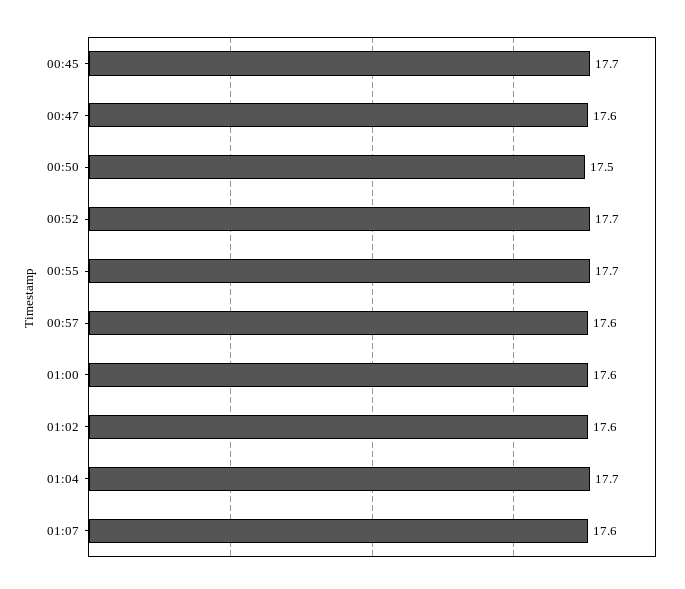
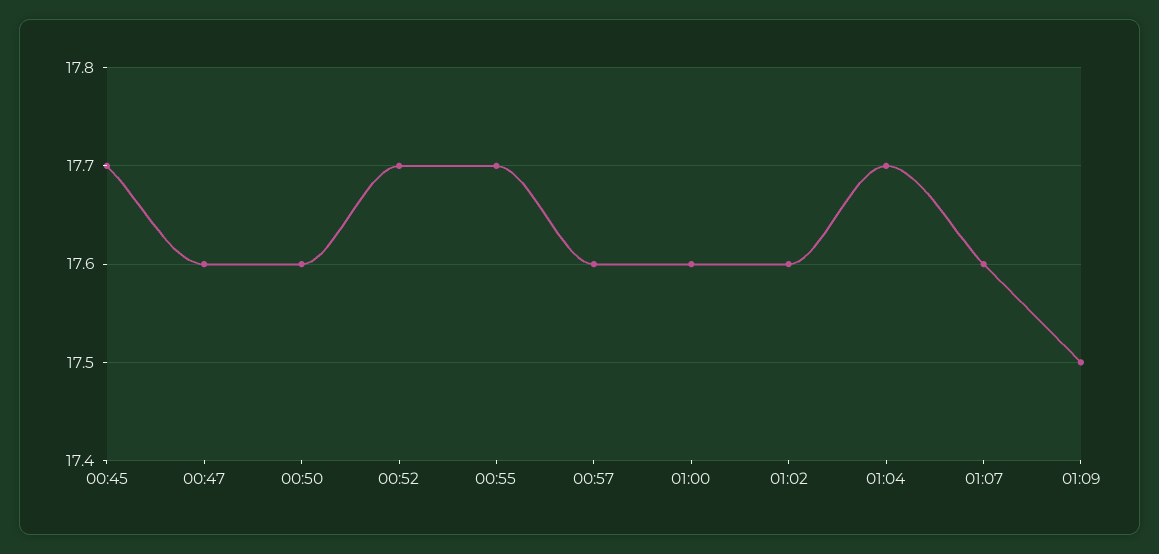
00:50: 17.5 -> 17.6
01:09: none -> 17.5

